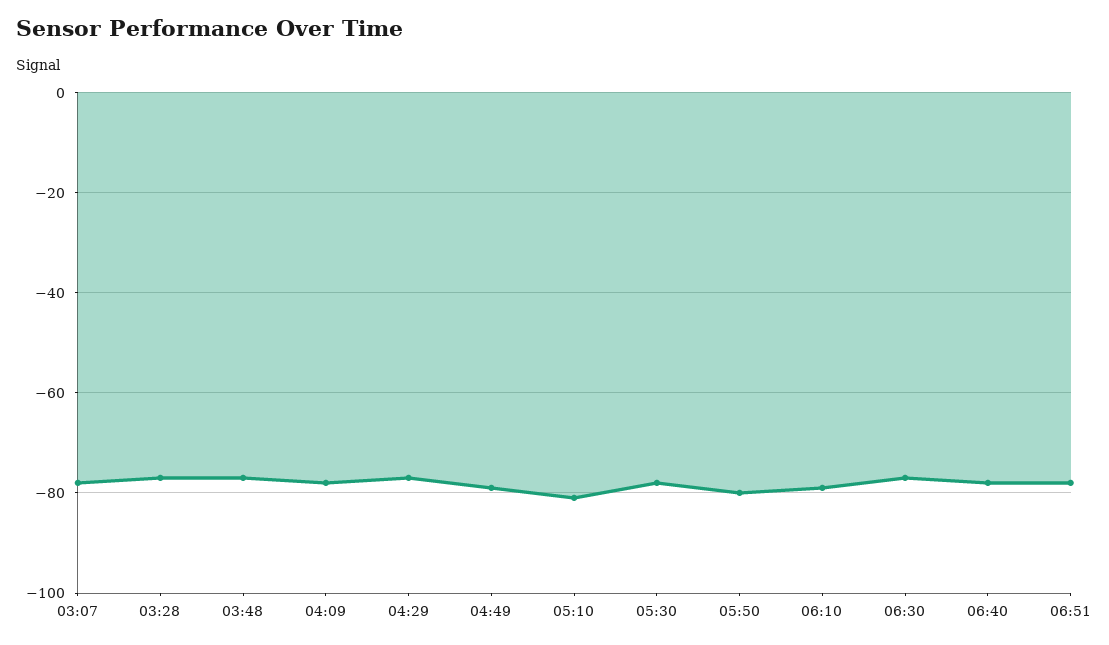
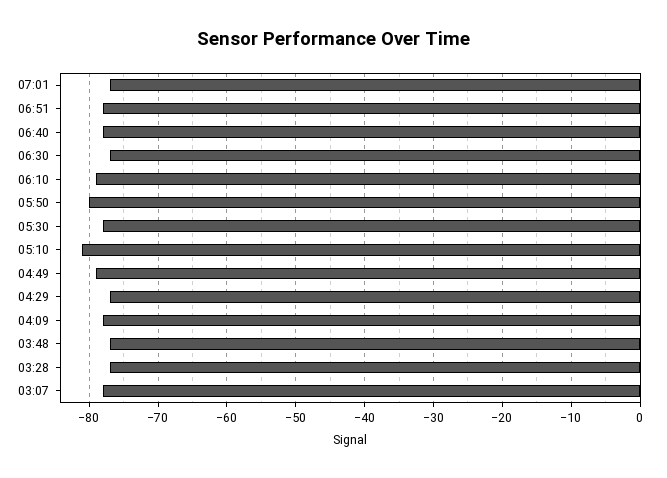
07:01: none -> -77

